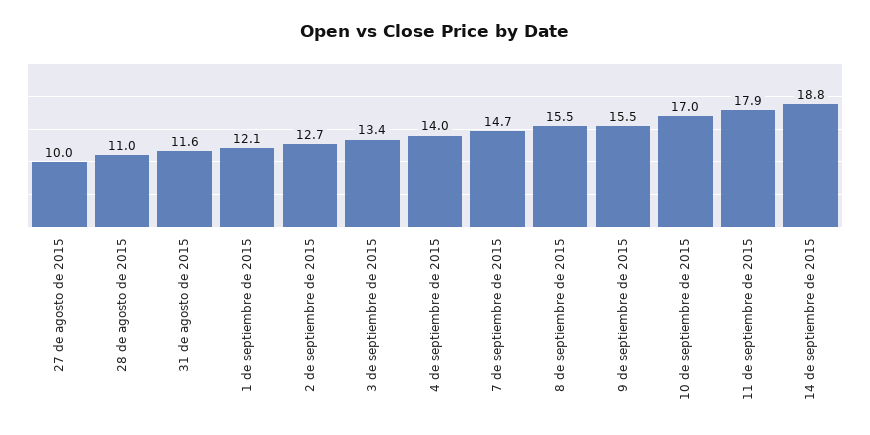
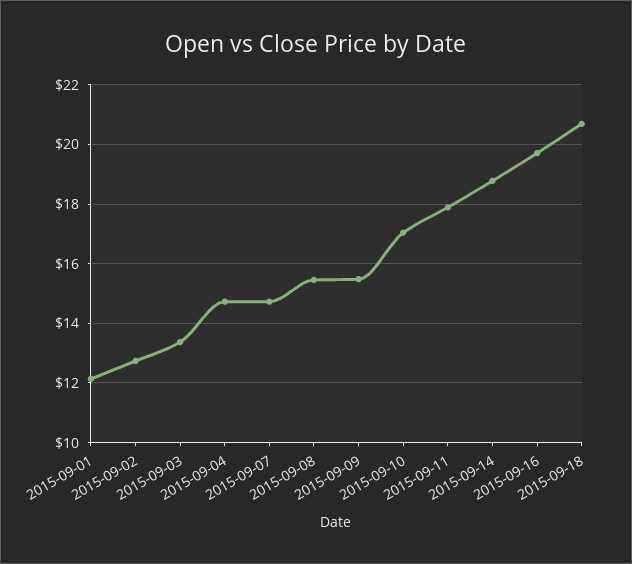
27 de agosto de 2015: 10 -> none
28 de agosto de 2015: 11 -> none
31 de agosto de 2015: 11.6 -> none
4 de septiembre de 2015: 14 -> 14.75
2015-09-16: none -> 19.75
2015-09-18: none -> 20.75

